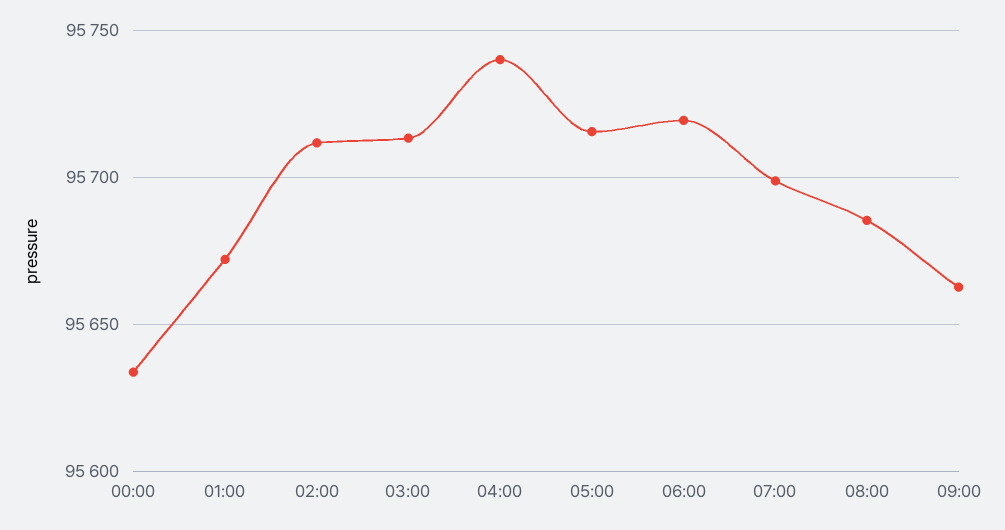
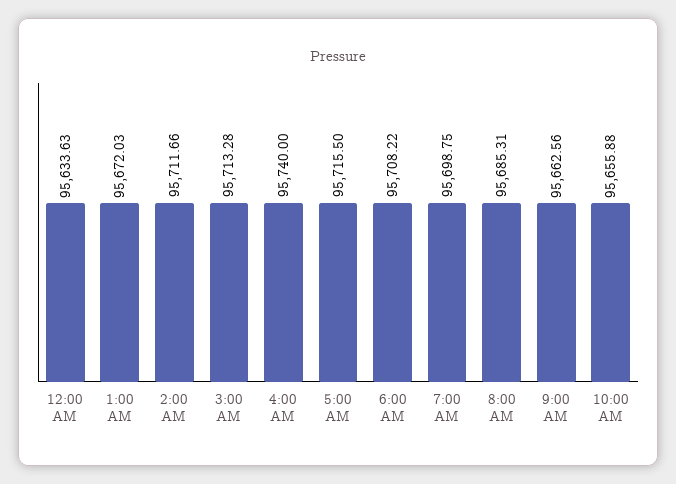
06:00: 95720 -> 95708.22
10:00 AM: none -> 95655.88

